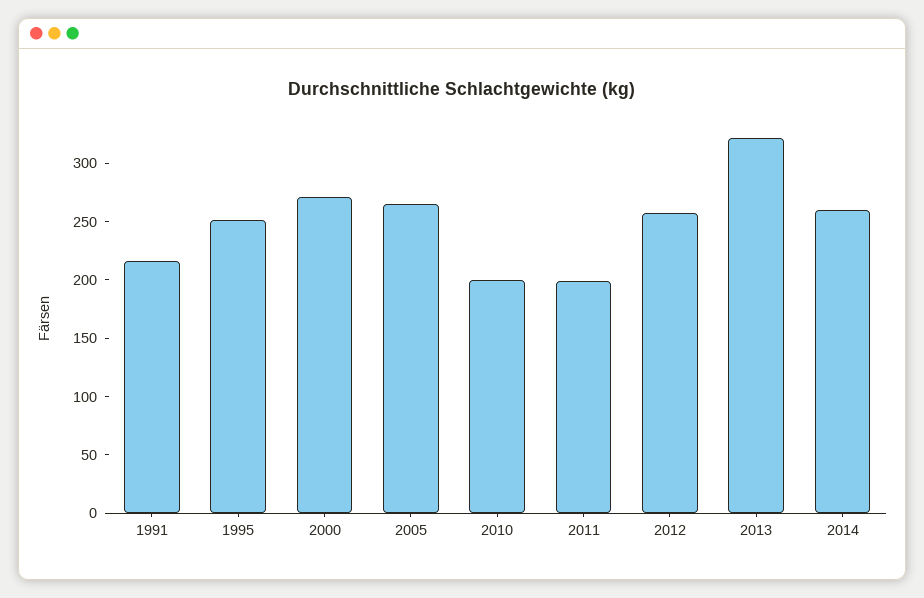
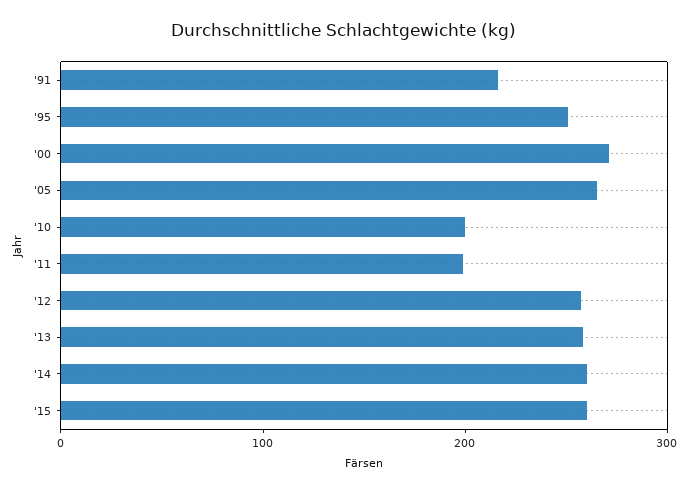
2013: 320 -> 260
'15: none -> 260

